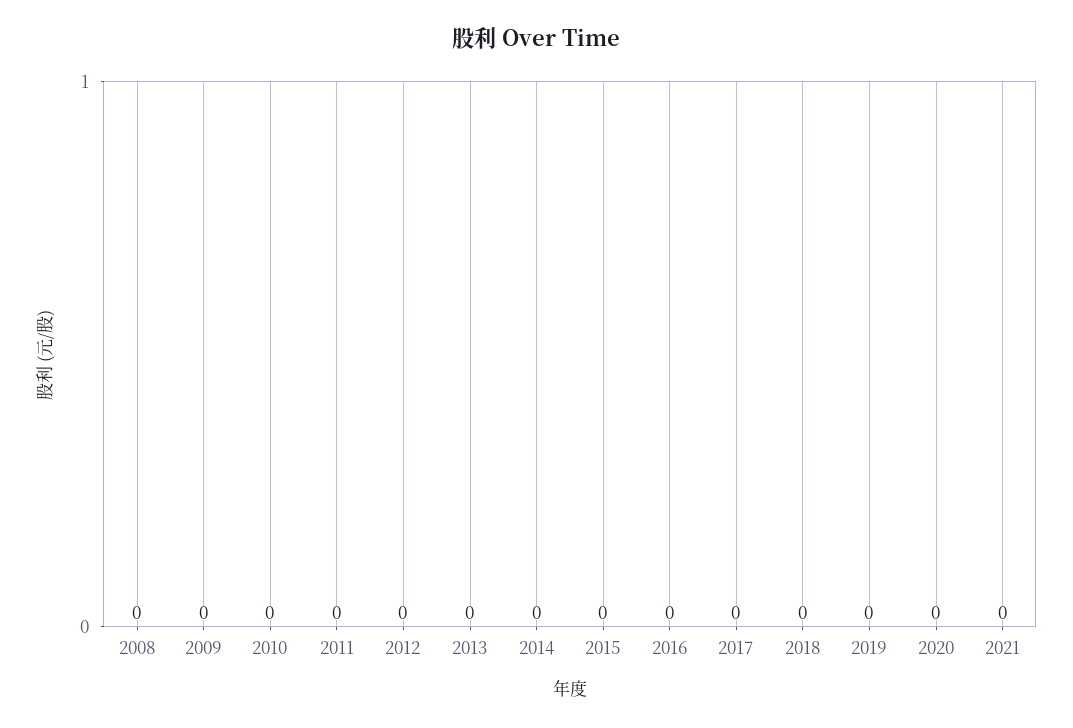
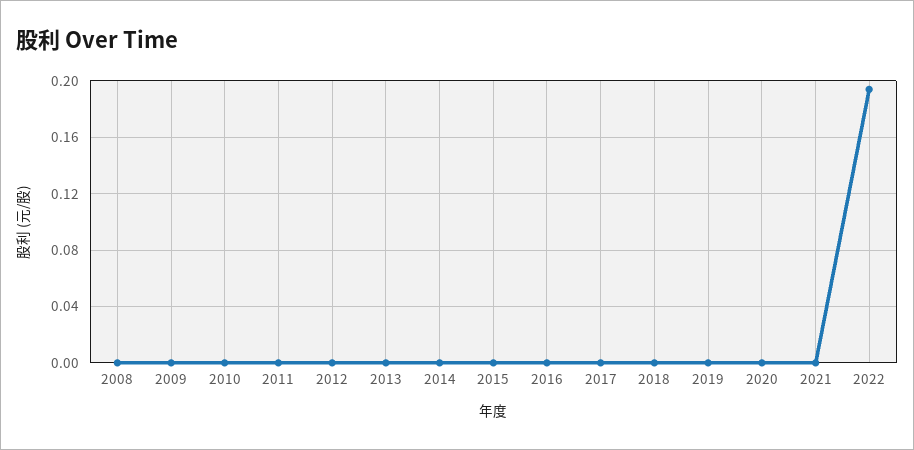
2022: none -> 0.195

